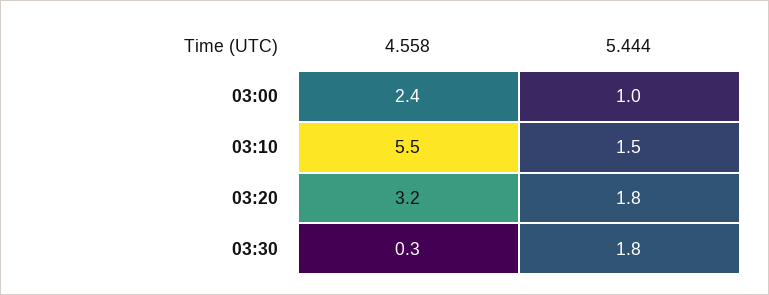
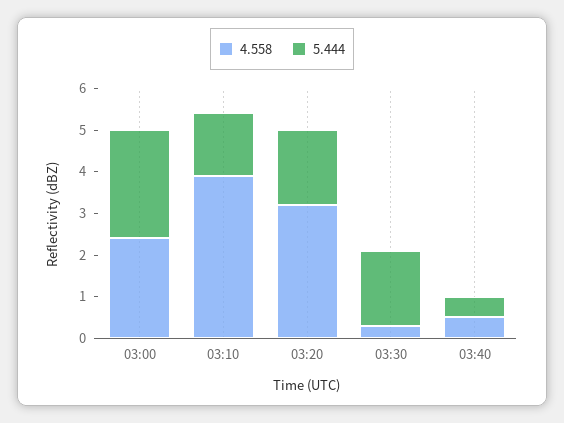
5.444, 03:00: 1 -> 2.5
4.558, 03:10: 5.5 -> 4
4.558, 03:40: none -> 0.5
5.444, 03:40: none -> 0.5

